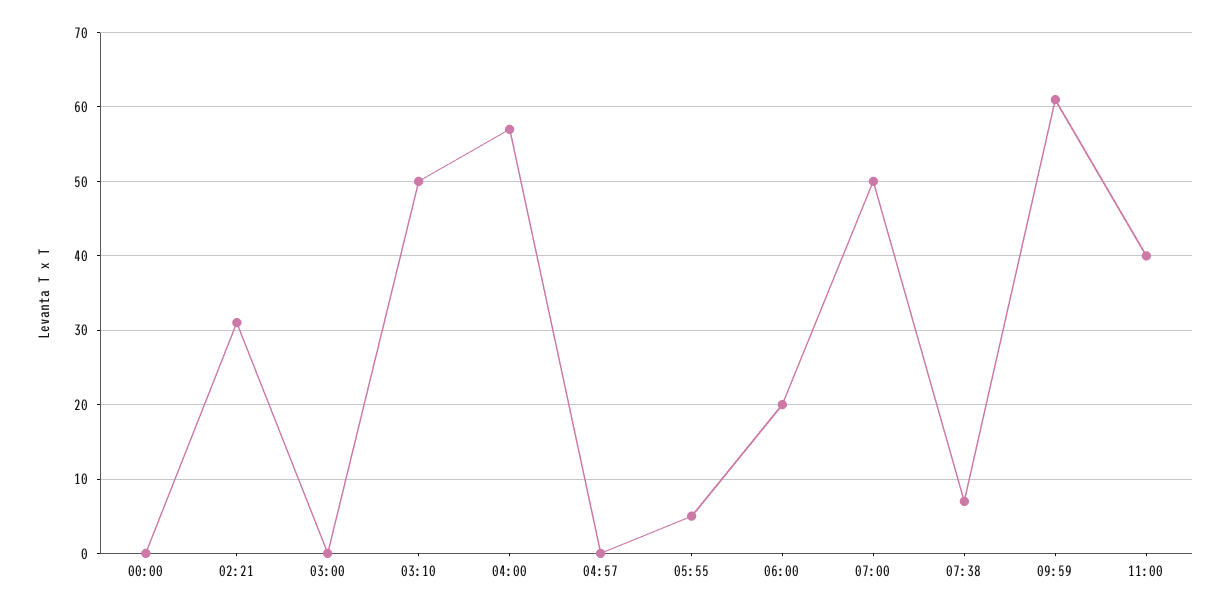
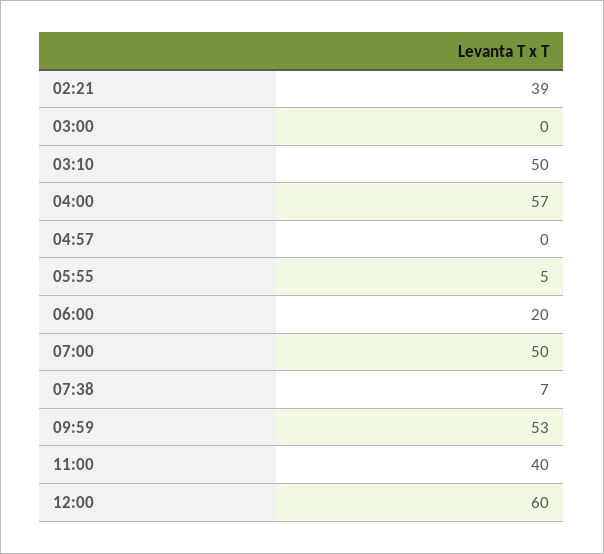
00:00: 0 -> none
02:21: 31 -> 39
09:59: 61 -> 53
12:00: none -> 60

